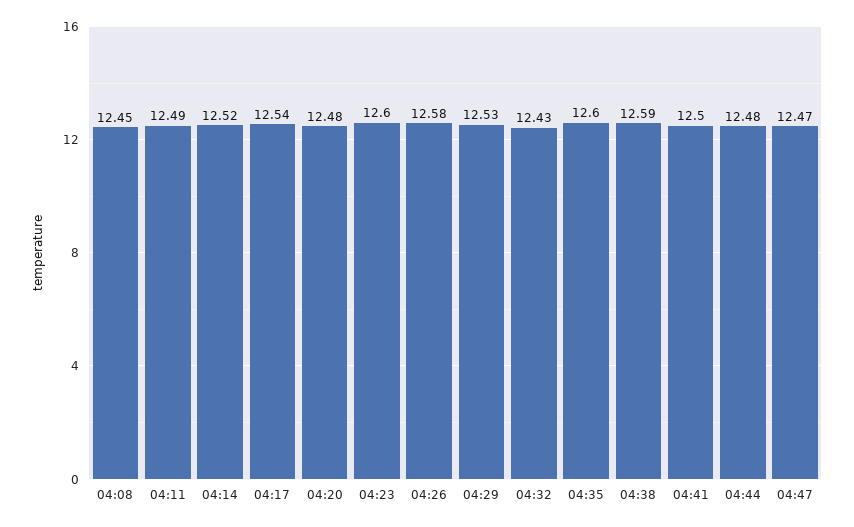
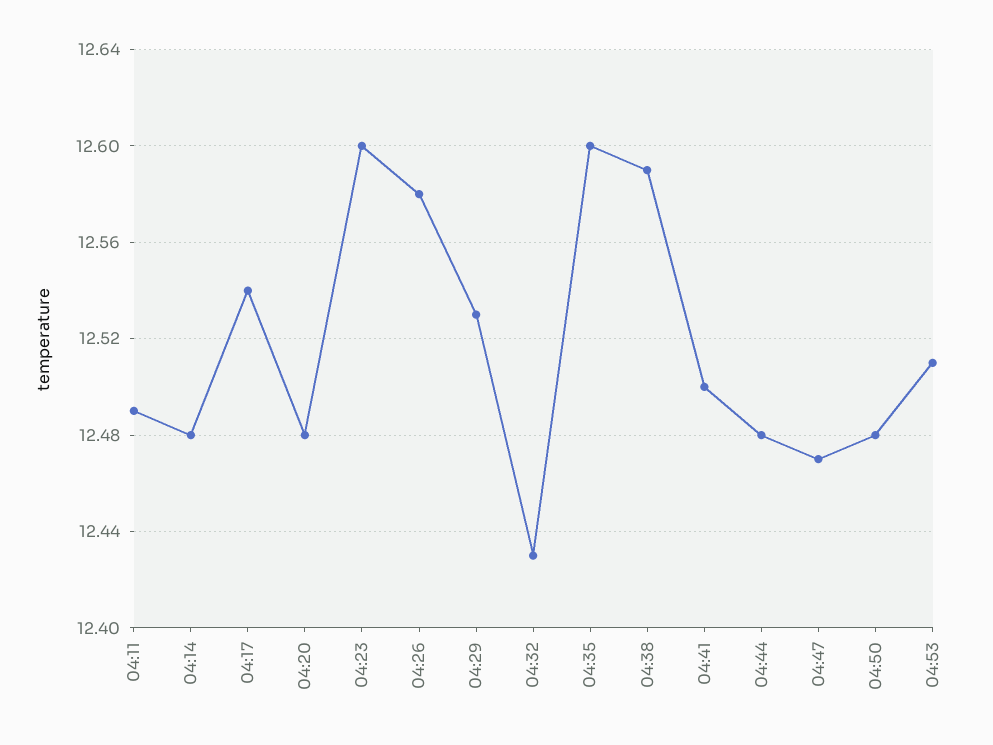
04:08: 12.45 -> none
04:14: 12.52 -> 12.48
04:50: none -> 12.48
04:53: none -> 12.51

